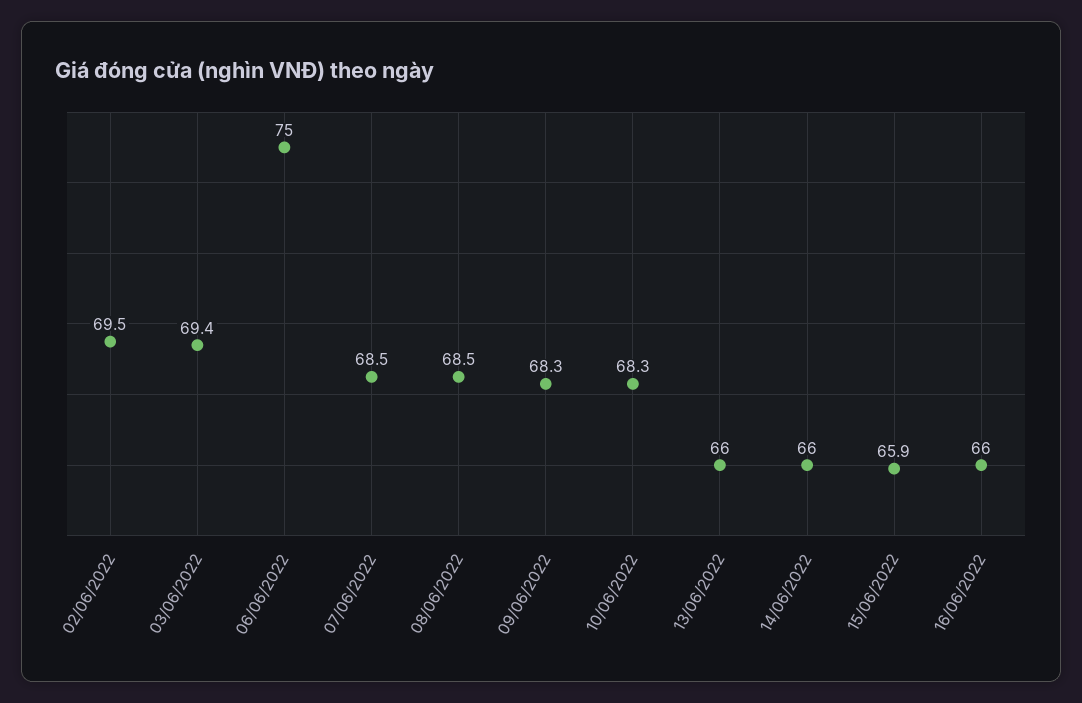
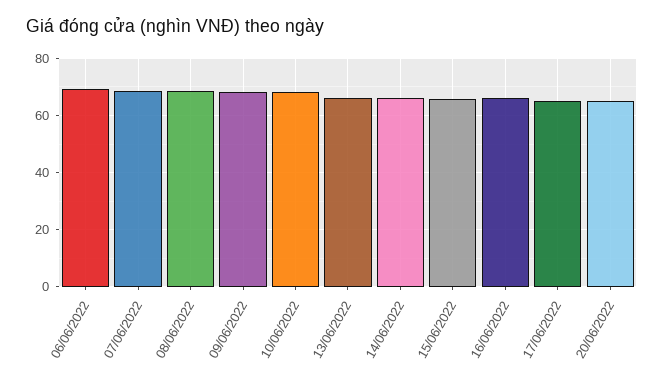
02/06/2022: 69.5 -> none
03/06/2022: 69.4 -> none
06/06/2022: 75 -> 70
17/06/2022: none -> 65
20/06/2022: none -> 65

